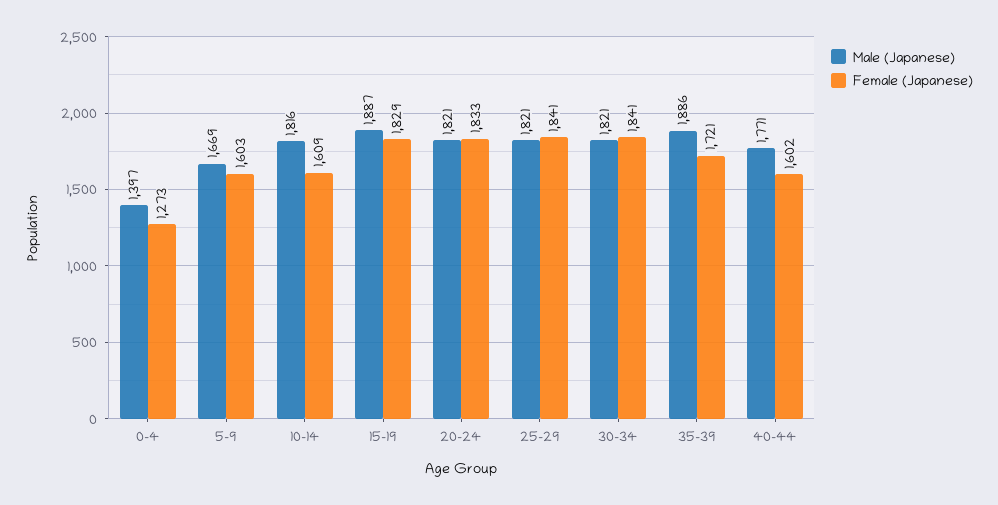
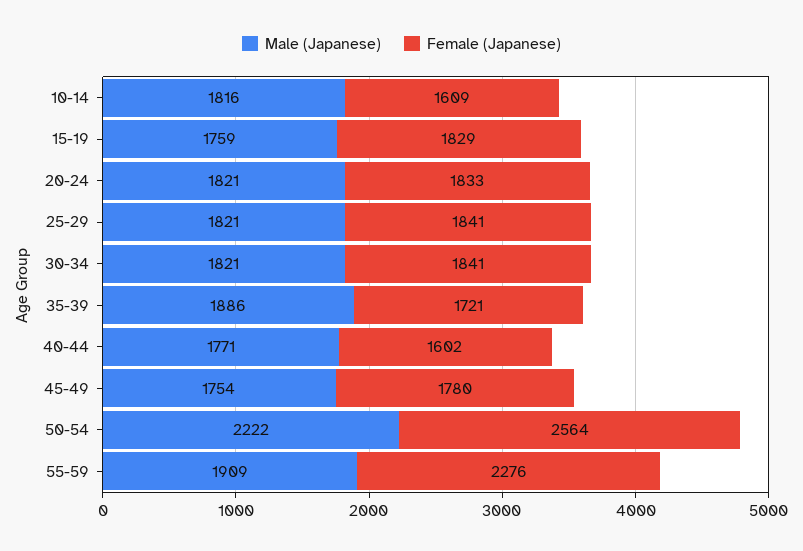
Male (Japanese), 0-4: 1397 -> none
Female (Japanese), 0-4: 1273 -> none
Male (Japanese), 5-9: 1669 -> none
Female (Japanese), 5-9: 1603 -> none
Male (Japanese), 15-19: 1887 -> 1759
Male (Japanese), 45-49: none -> 1754
Female (Japanese), 45-49: none -> 1780
Male (Japanese), 50-54: none -> 2222
Female (Japanese), 50-54: none -> 2564
Male (Japanese), 55-59: none -> 1909
Female (Japanese), 55-59: none -> 2276

